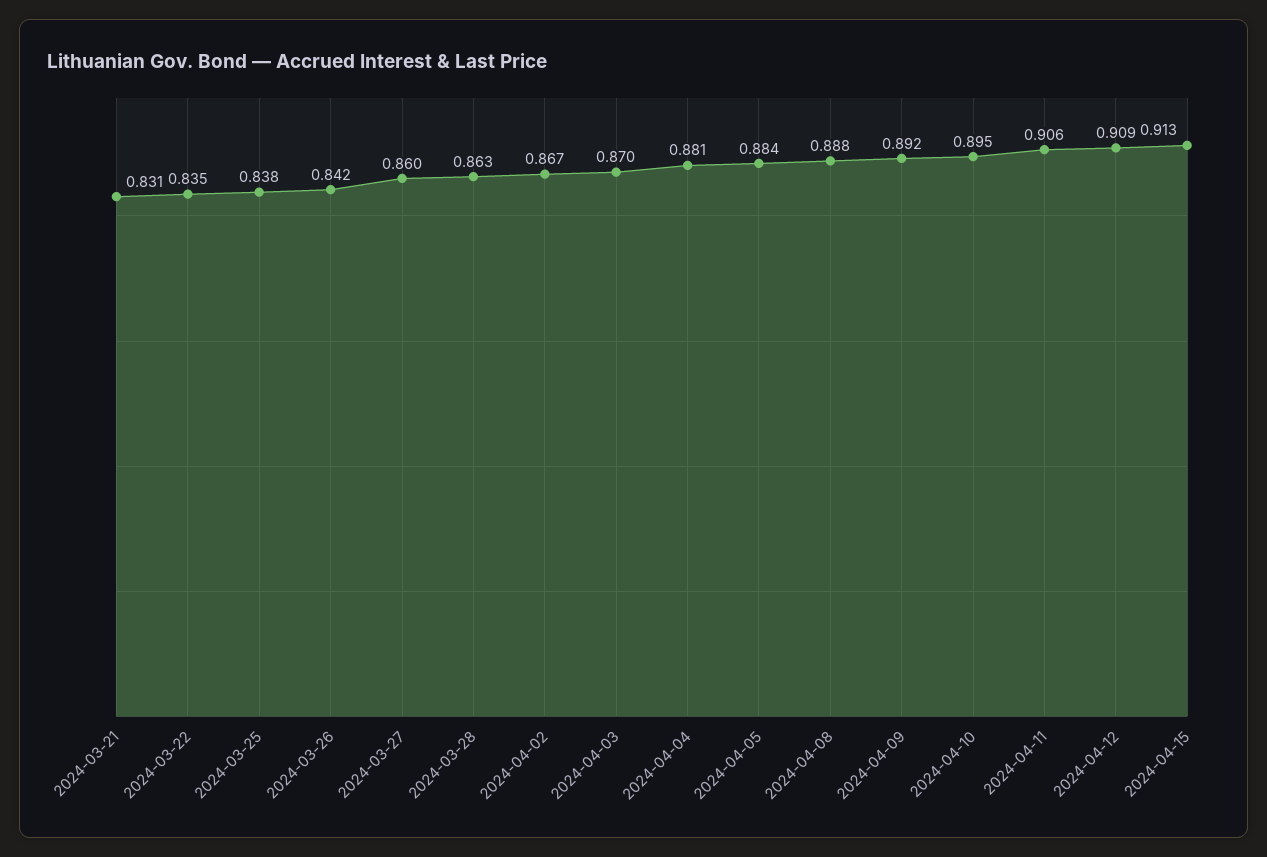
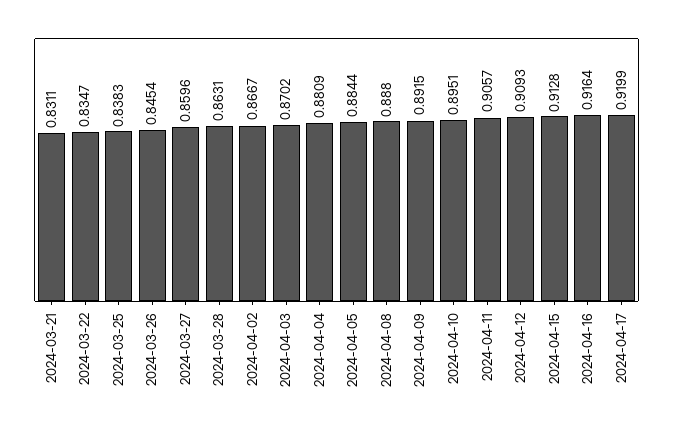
2024-03-26: 0.842 -> 0.8454
2024-04-16: none -> 0.9164
2024-04-17: none -> 0.9199

